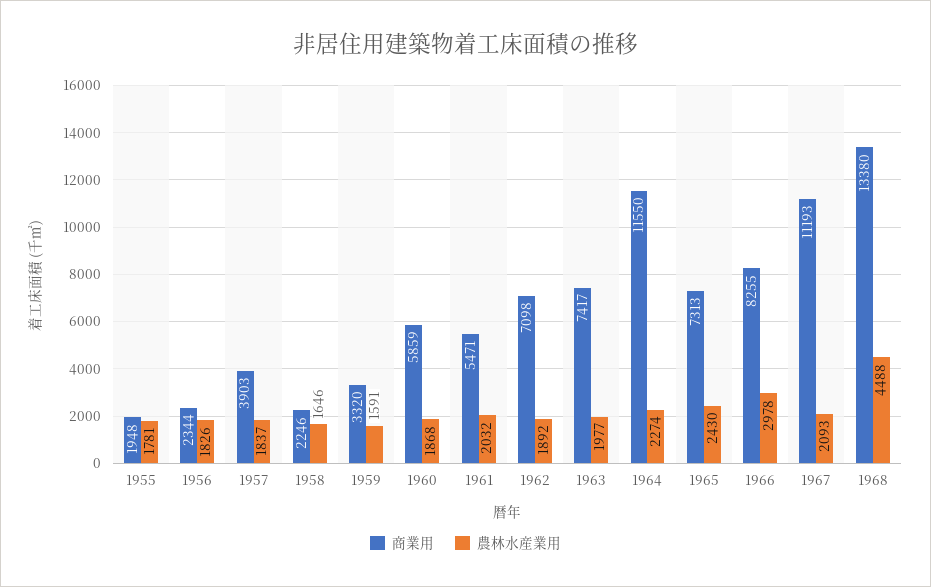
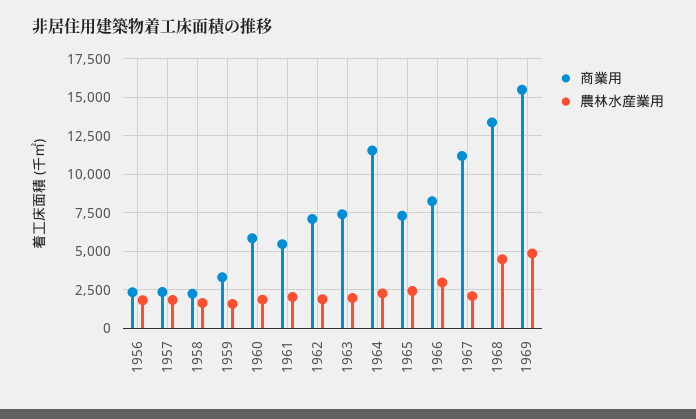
商業用, 1955: 1948 -> none
農林水産業用, 1955: 1781 -> none
商業用, 1957: 3903 -> 2500
商業用, 1969: none -> 15500
農林水産業用, 1969: none -> 5000

